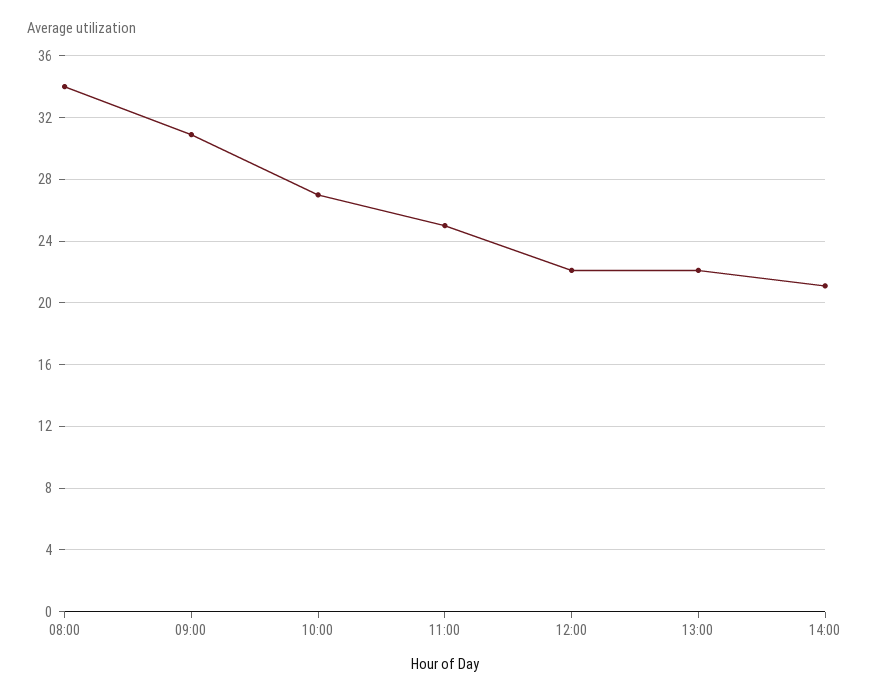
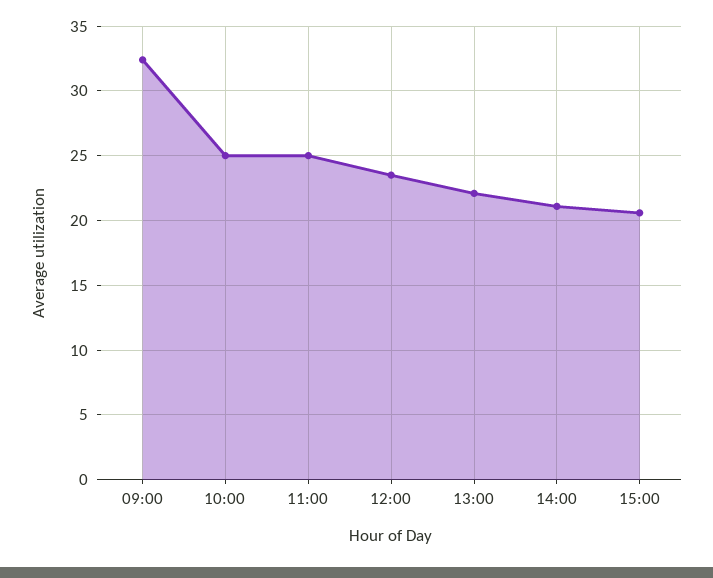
08:00: 34 -> none
09:00: 31 -> 32.5
10:00: 27 -> 25
12:00: 22 -> 23.5
15:00: none -> 20.5

